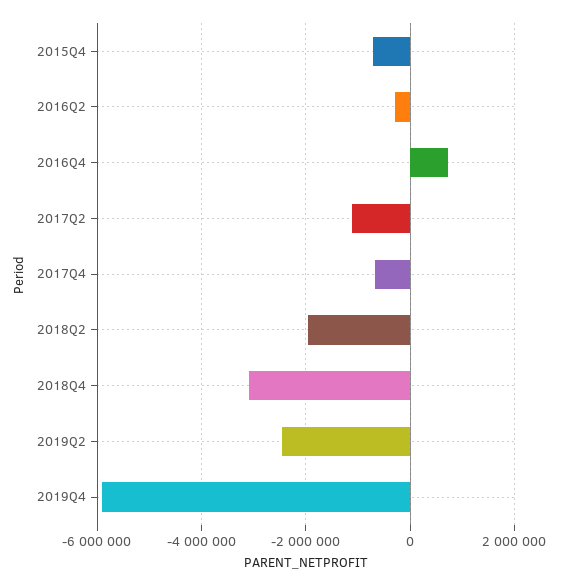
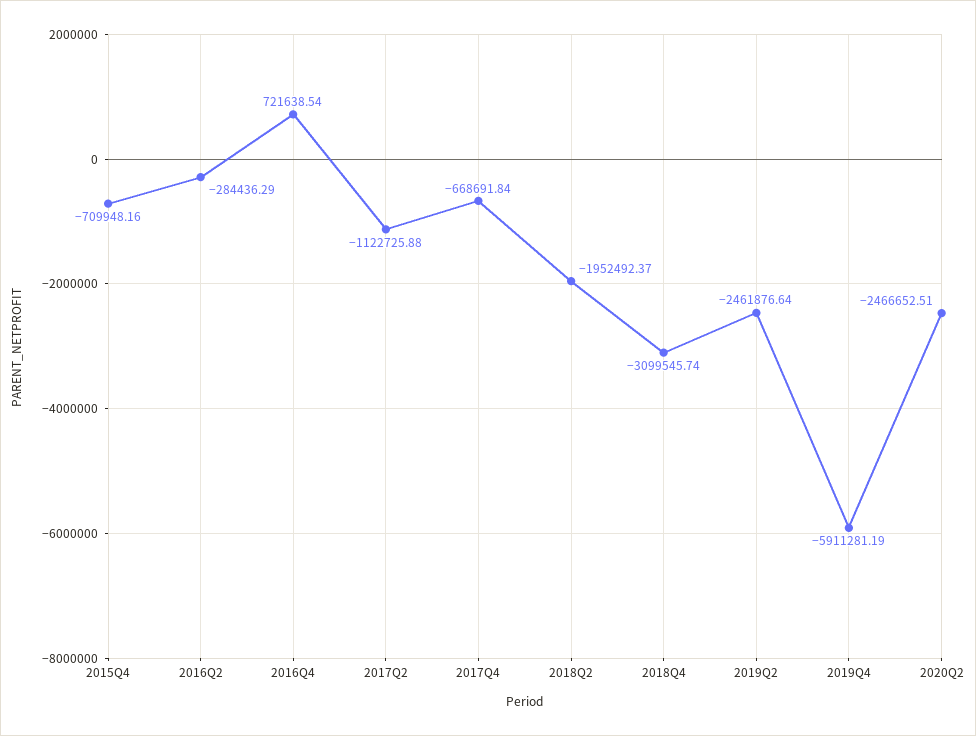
2020Q2: none -> -2466652.51

